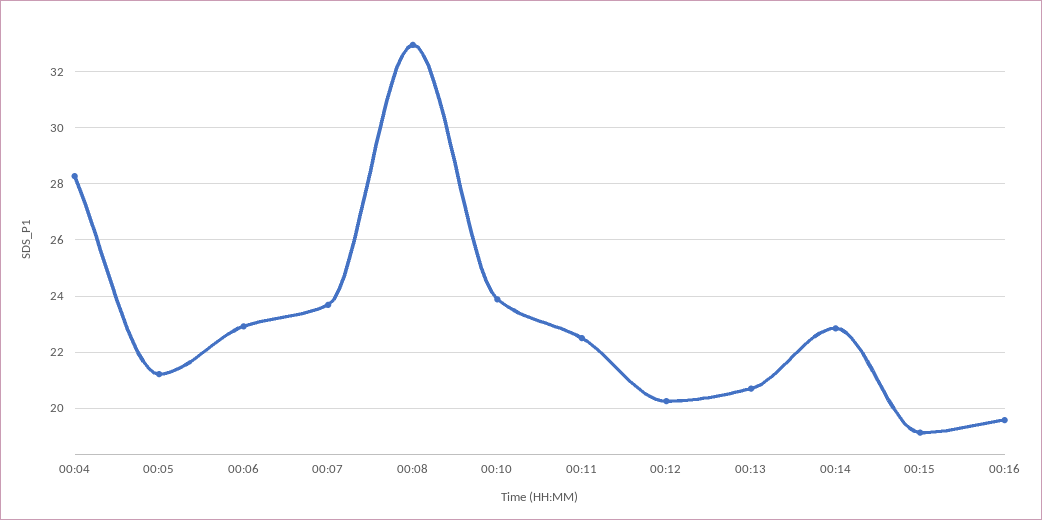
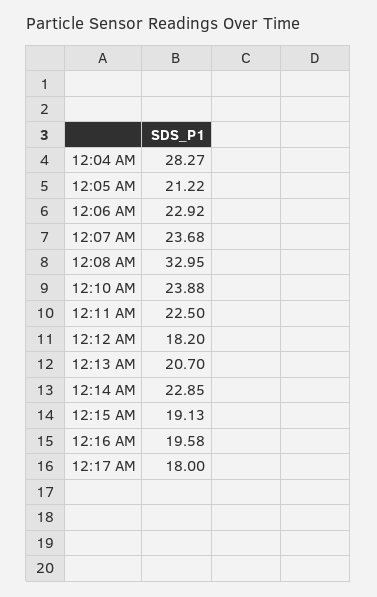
00:12: 20.25 -> 18.2
12:17 AM: none -> 18

